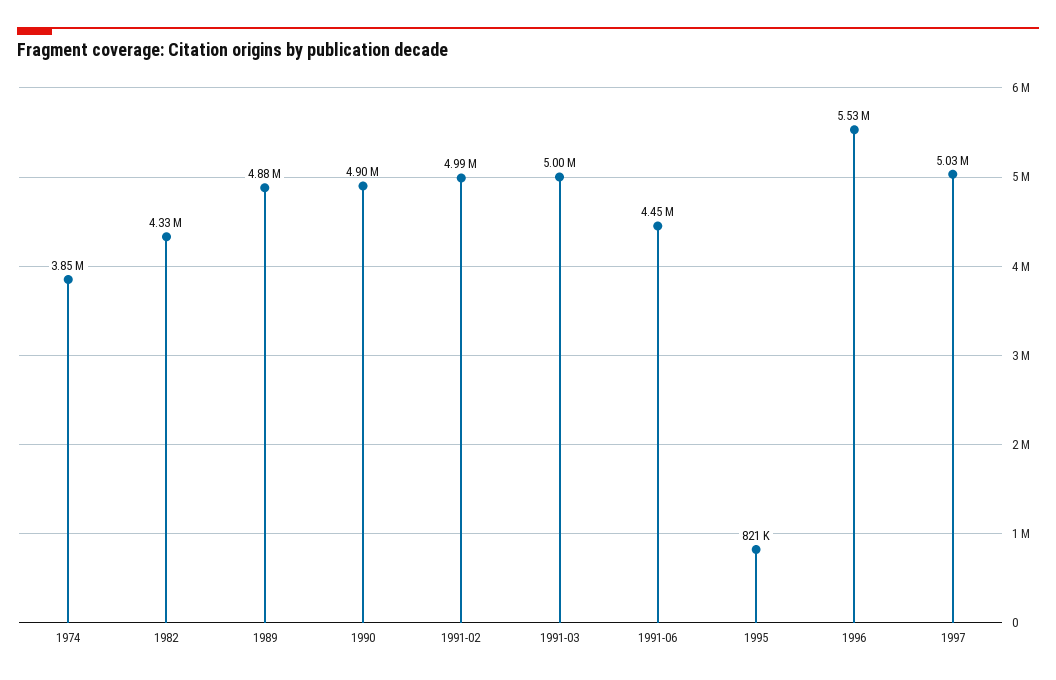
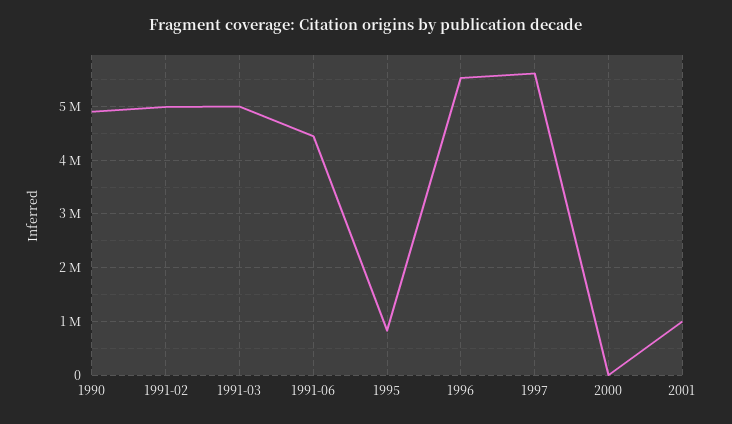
1974: 3850000 -> none
1982: 4330000 -> none
1989: 4880000 -> none
1997: 5030000 -> 5600000
2000: none -> 0
2001: none -> 1000000

